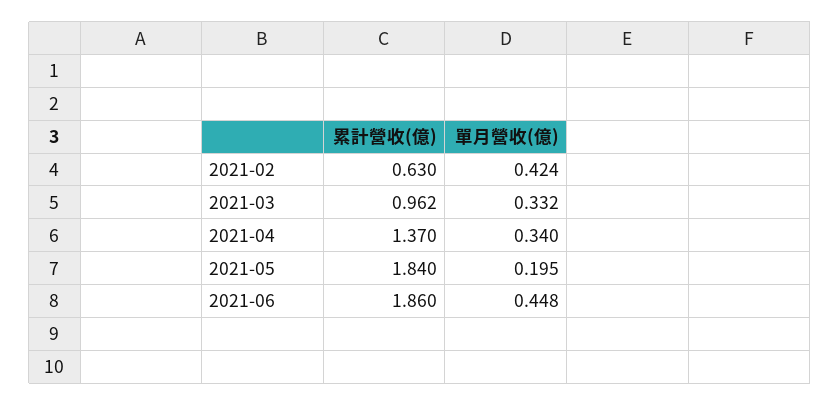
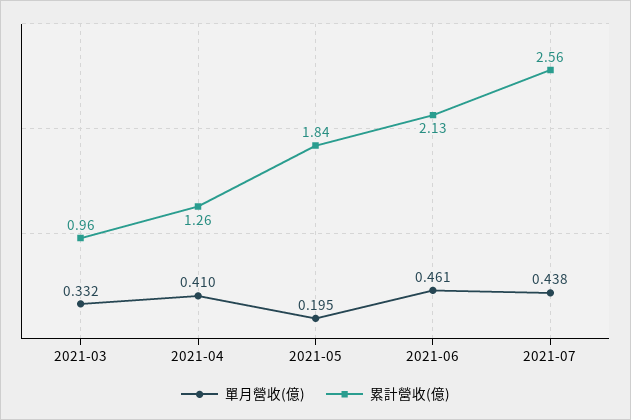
累計營收(億), 2021-02: 0.63 -> none
單月營收(億), 2021-02: 0.424 -> none
累計營收(億), 2021-04: 1.37 -> 1.26
單月營收(億), 2021-04: 0.34 -> 0.41
累計營收(億), 2021-06: 1.86 -> 2.13
單月營收(億), 2021-06: 0.448 -> 0.461
單月營收(億), 2021-07: none -> 0.438
累計營收(億), 2021-07: none -> 2.56

